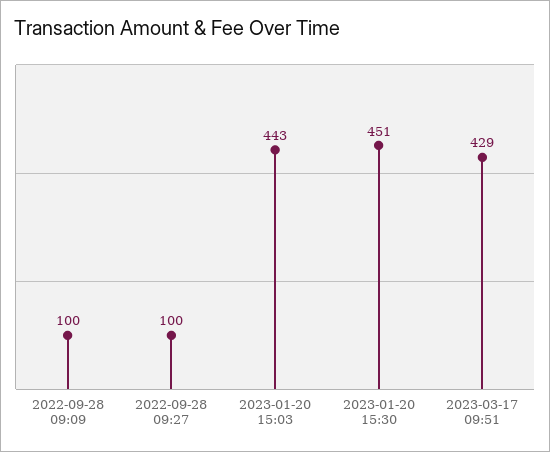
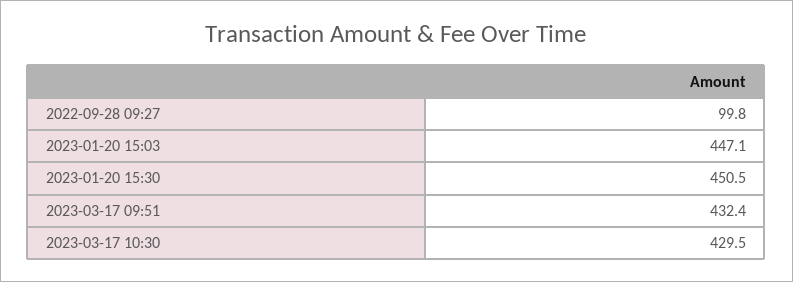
2022-09-28 09:09: 100 -> none
2023-01-20 15:03: 443 -> 447.1
2023-03-17 09:51: 429 -> 432.4
2023-03-17 10:30: none -> 429.5

